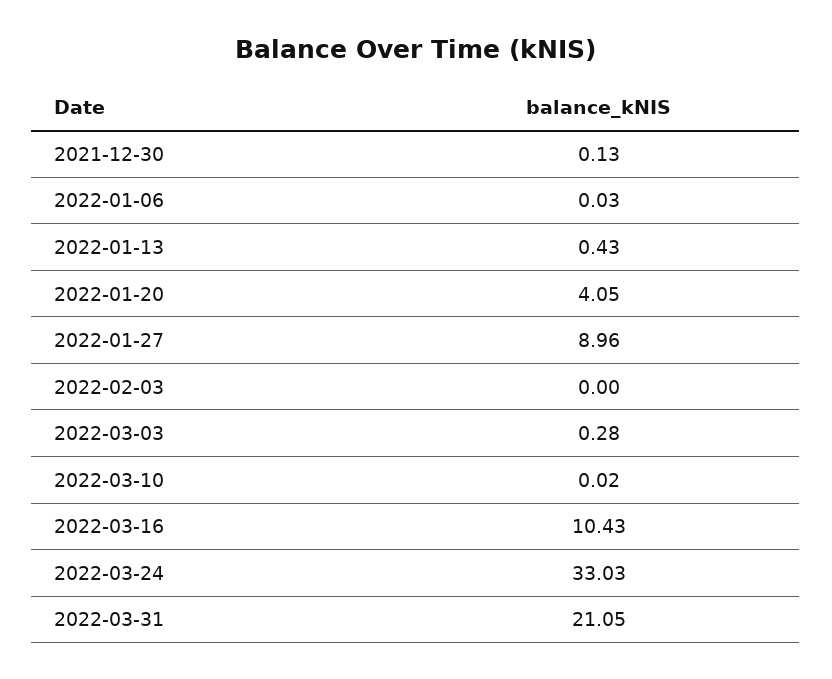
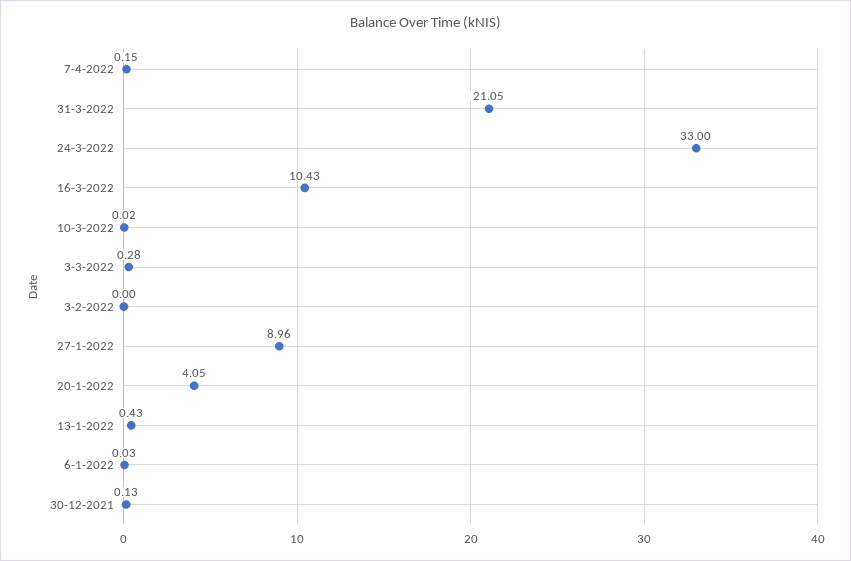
2022-03-24: 33.03 -> 33
7-4-2022: none -> 0.15

